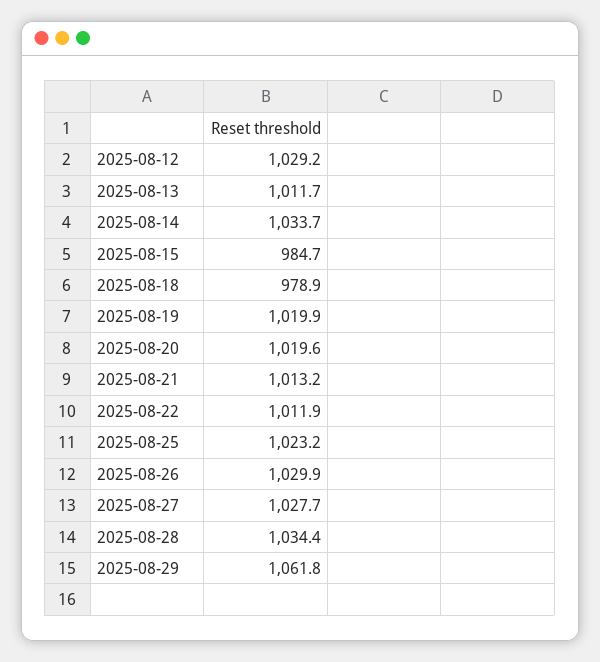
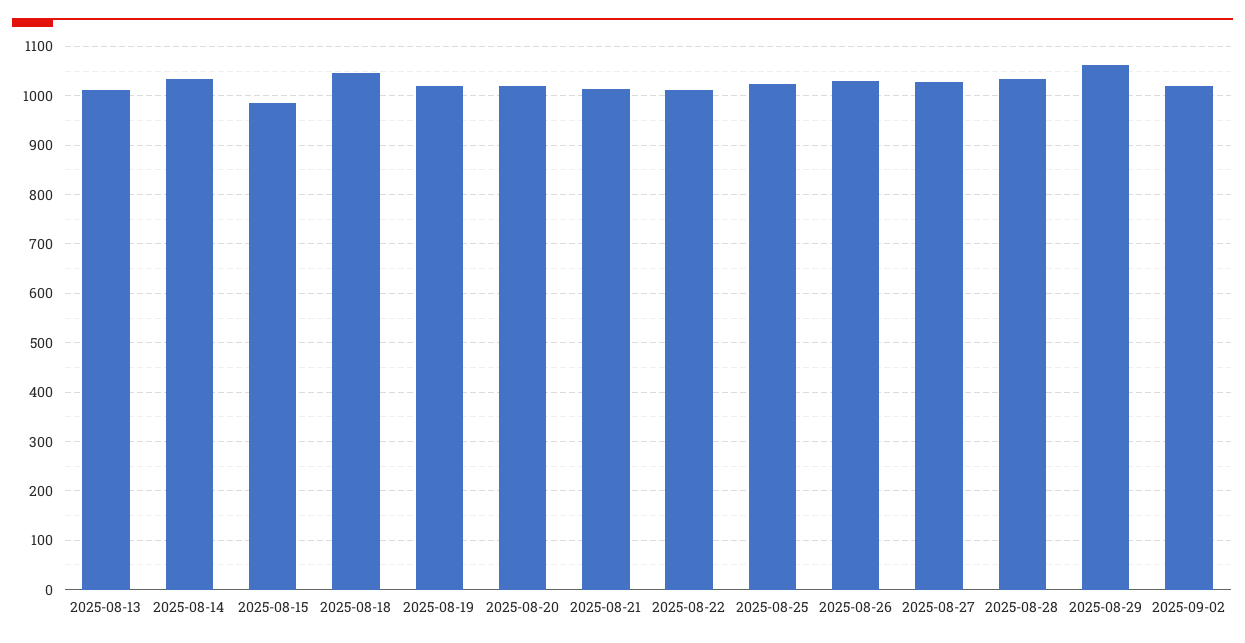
2025-08-12: 1029.2 -> none
2025-08-18: 978.9 -> 1040
2025-09-02: none -> 1020

